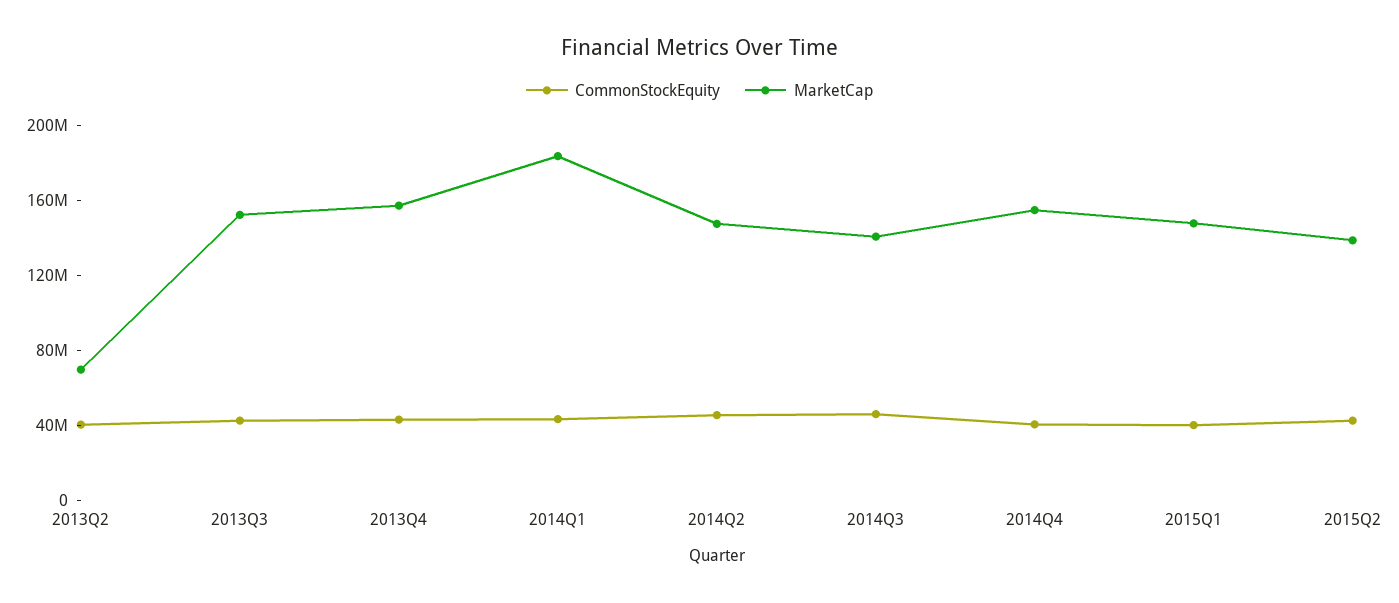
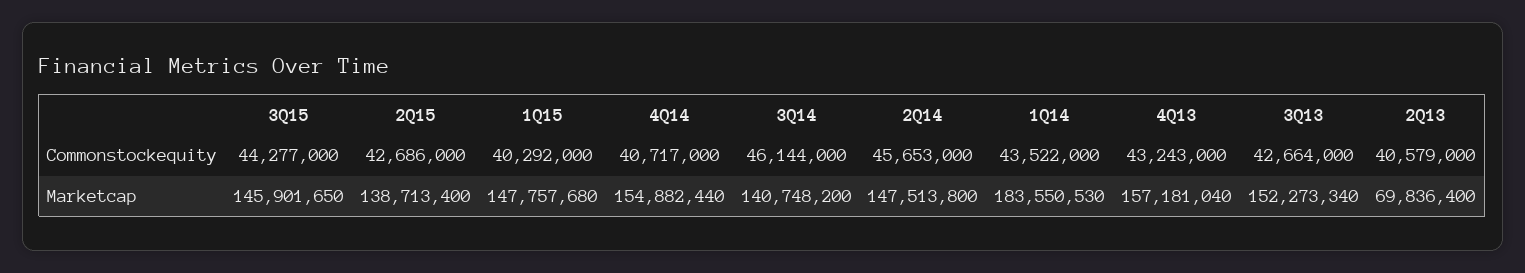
CommonStockEquity, 3Q15: none -> 44277000
MarketCap, 3Q15: none -> 145901650

